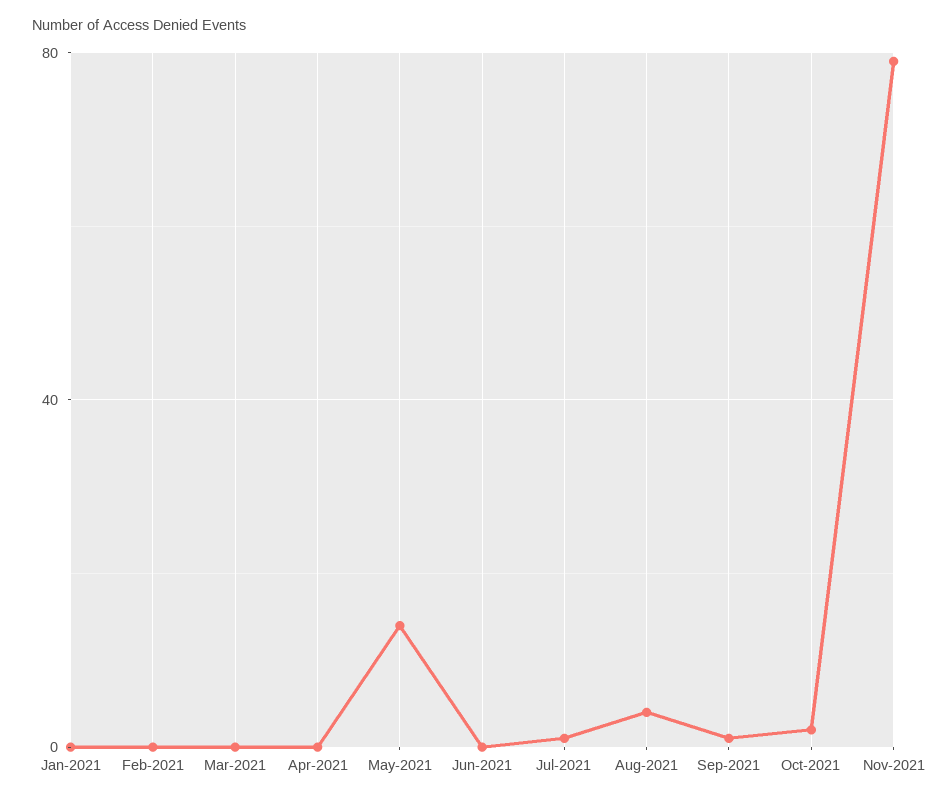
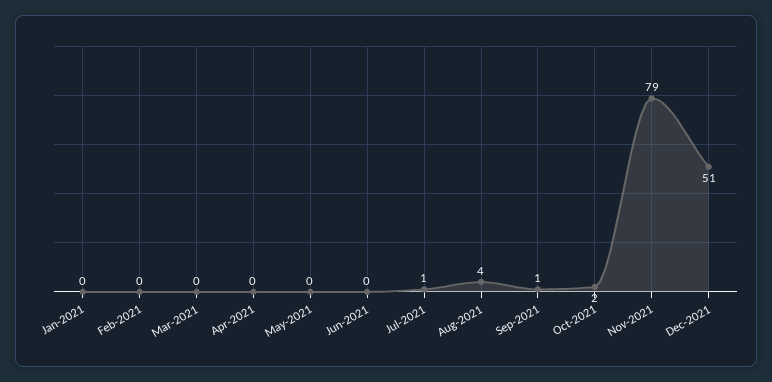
May-2021: 15 -> 0
Dec-2021: none -> 51

